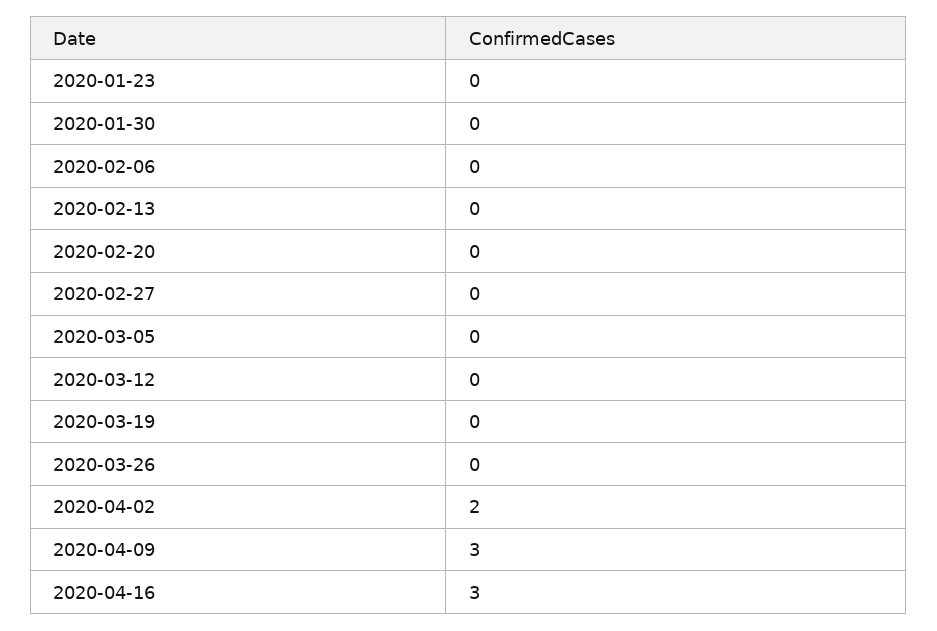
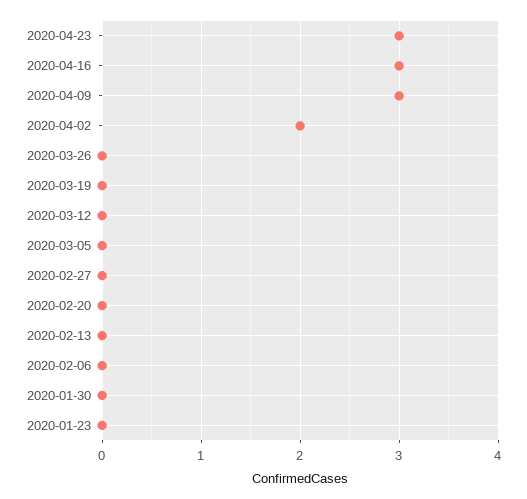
2020-04-23: none -> 3

